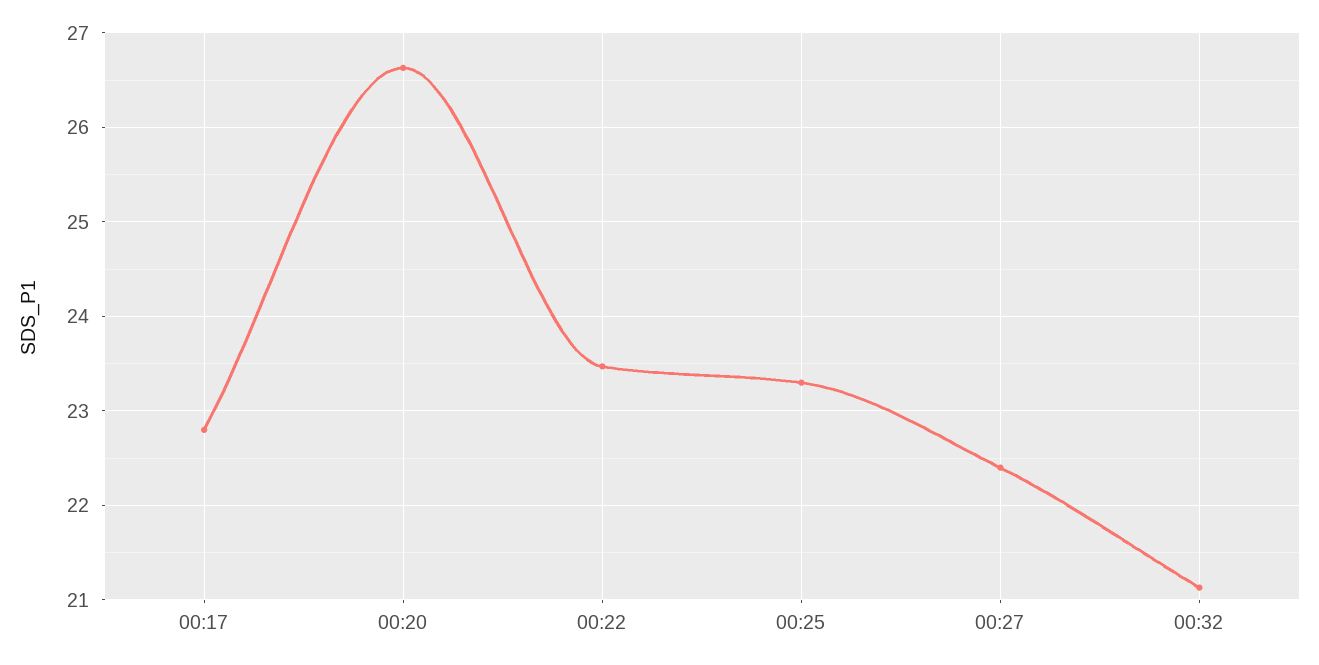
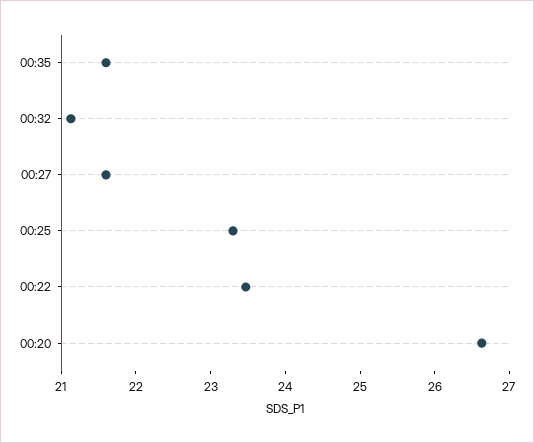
00:17: 22.8 -> none
00:27: 22.4 -> 21.6
00:35: none -> 21.6

